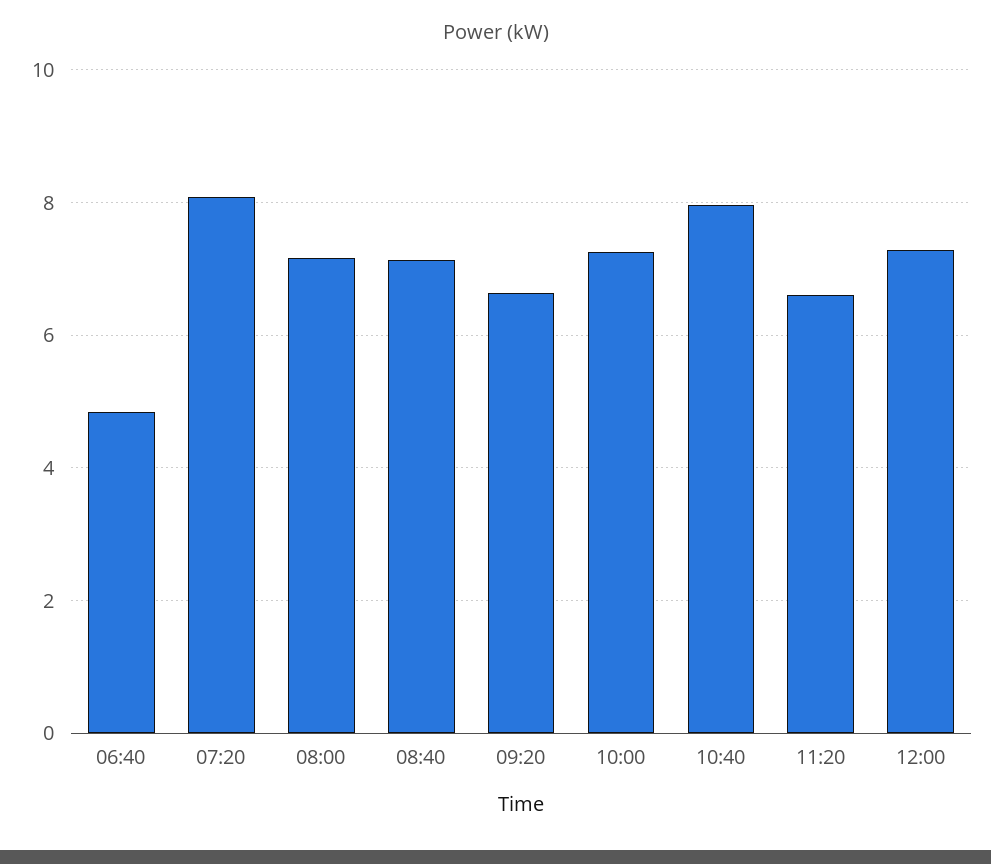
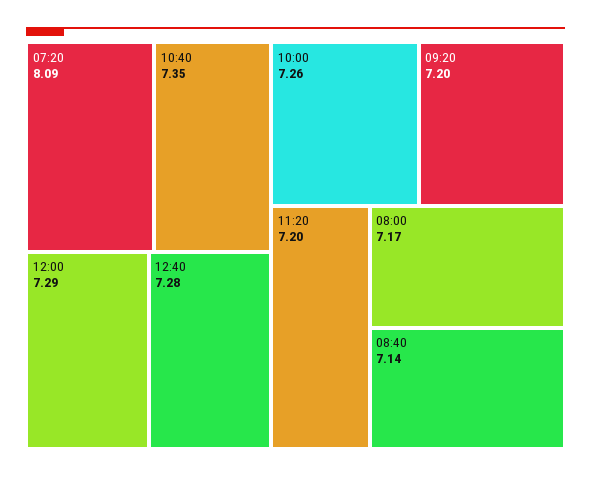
06:40: 4.8 -> none
09:20: 6.6 -> 7.2
10:40: 8 -> 7.35
11:20: 6.6 -> 7.2
12:40: none -> 7.28

